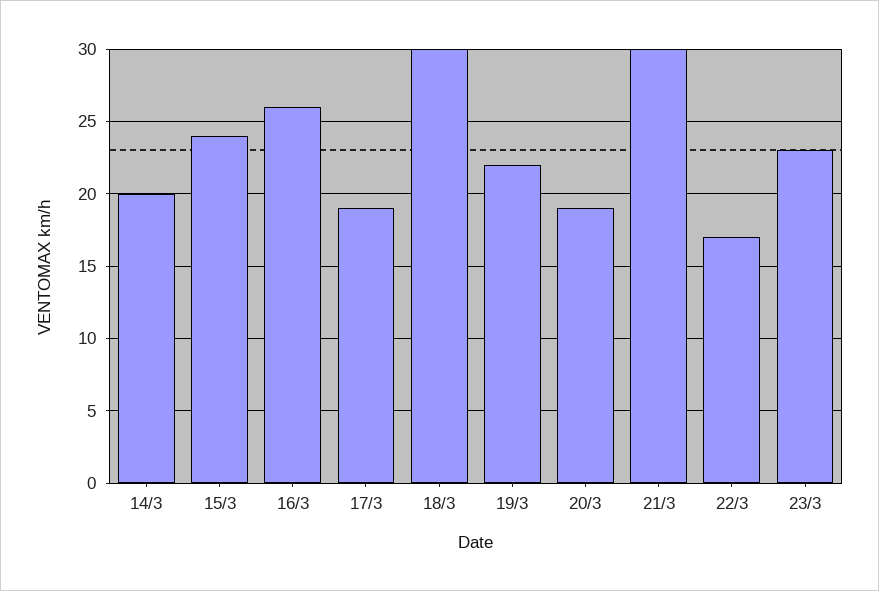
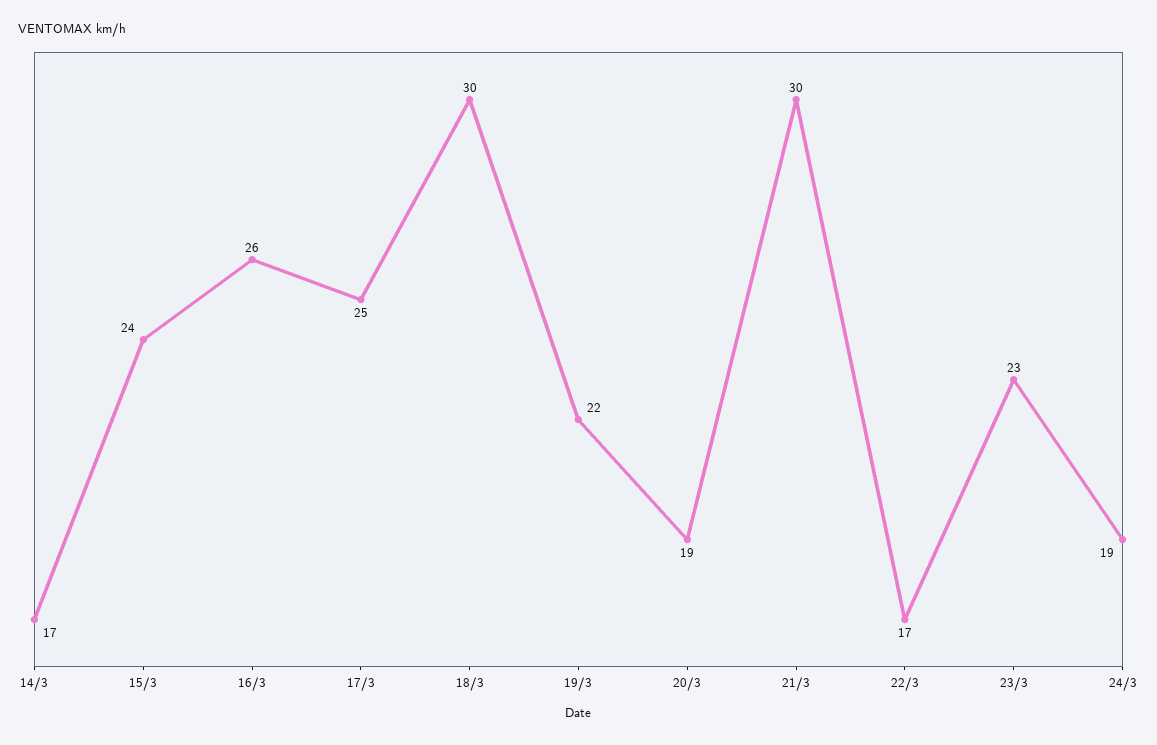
14/3: 20 -> 17
17/3: 19 -> 25
24/3: none -> 19

